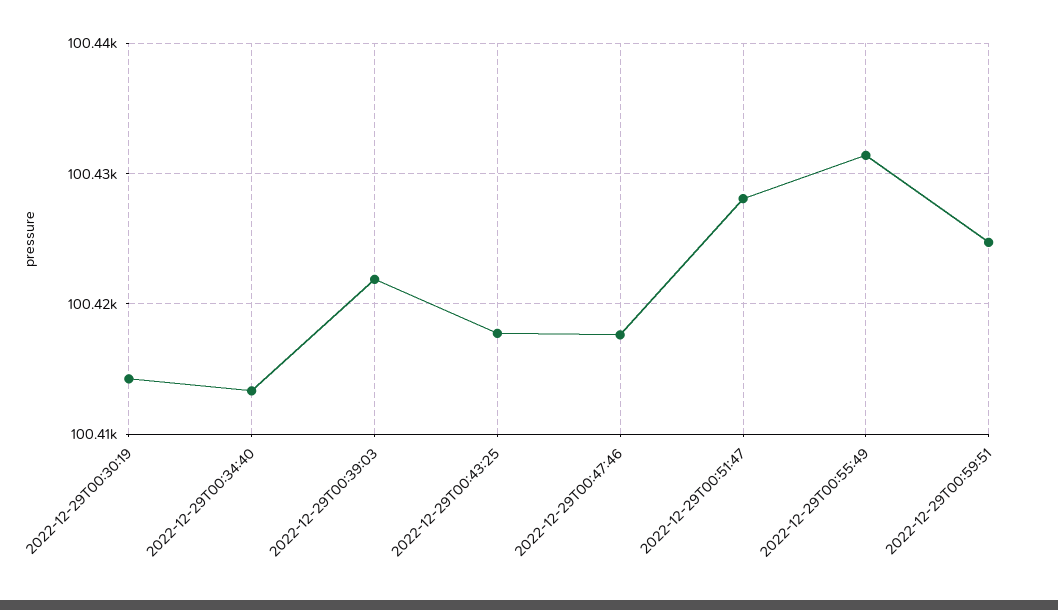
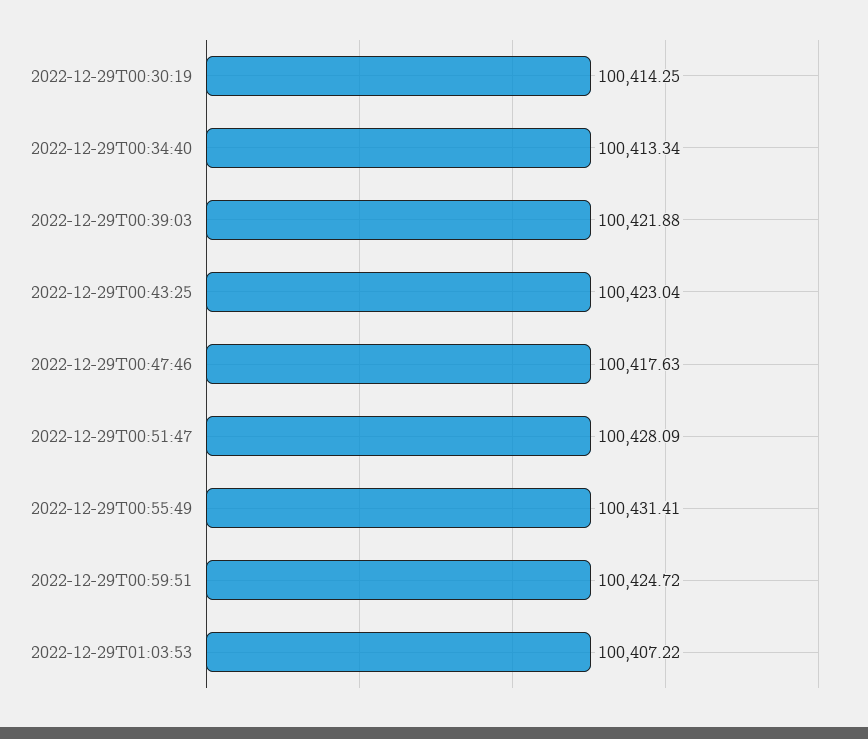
2022-12-29T00:43:25: 100418 -> 100423.04
2022-12-29T01:03:53: none -> 100407.22

